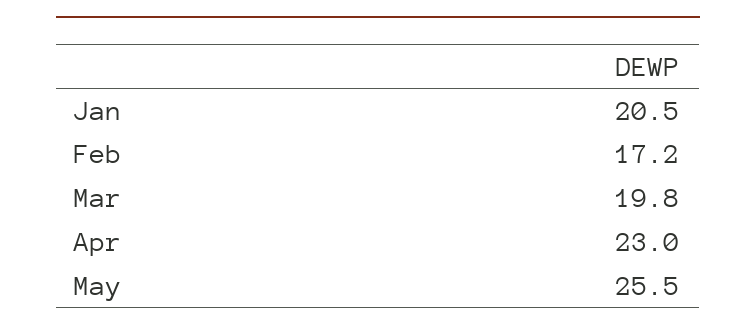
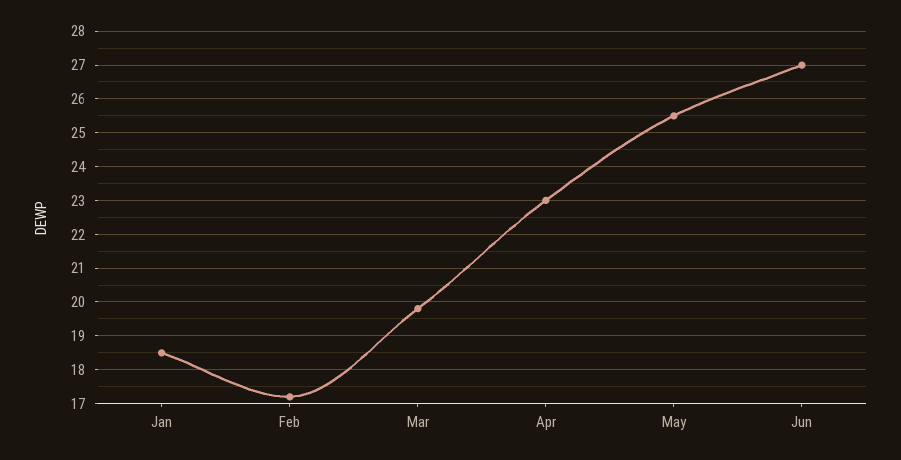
Jan: 20.5 -> 18.5
Jun: none -> 27

